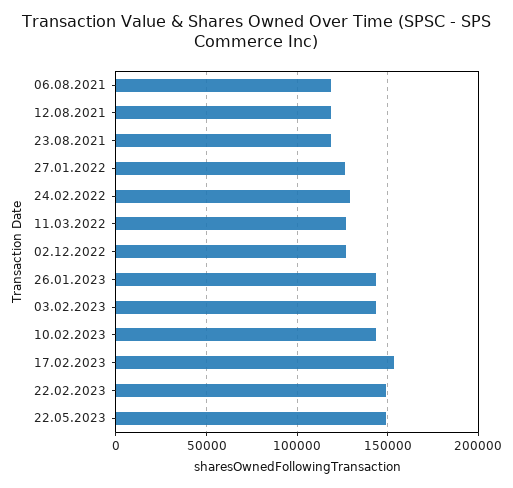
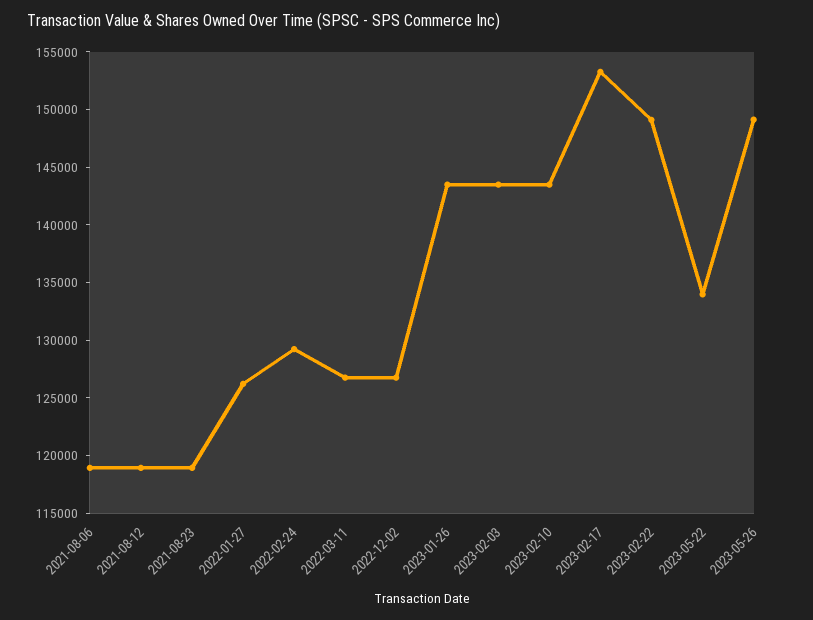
22.05.2023: 150000 -> 134000
2023-05-26: none -> 149000

